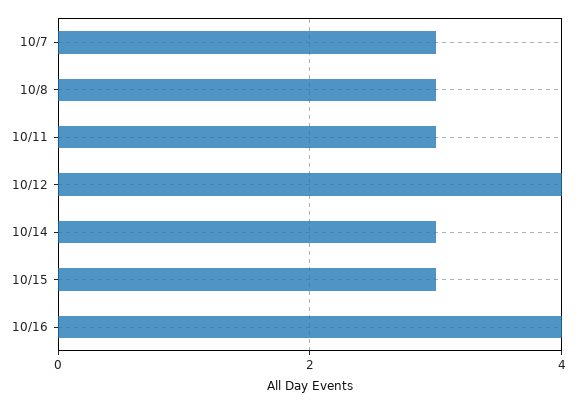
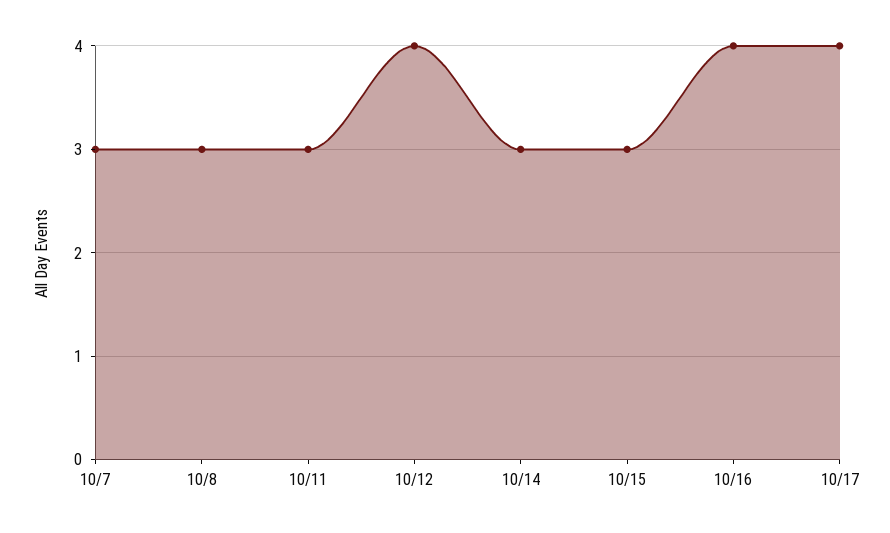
10/17: none -> 4

